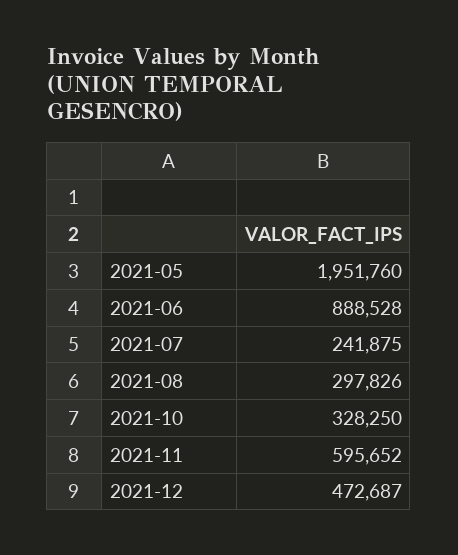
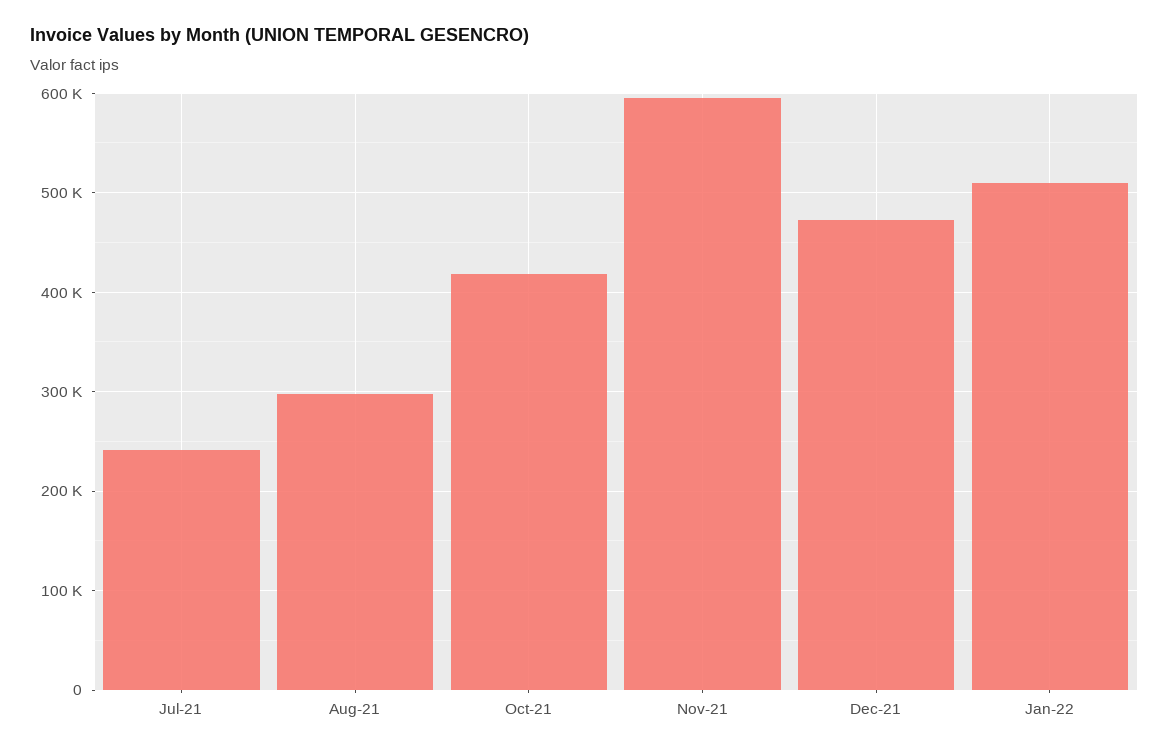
2021-05: 1951760 -> none
2021-06: 888528 -> none
2021-10: 328250 -> 420000
Jan-22: none -> 510000

